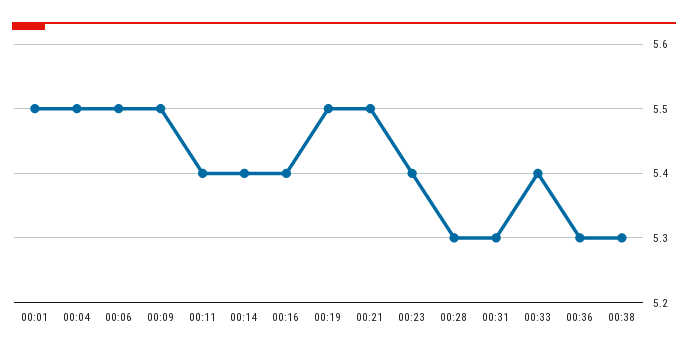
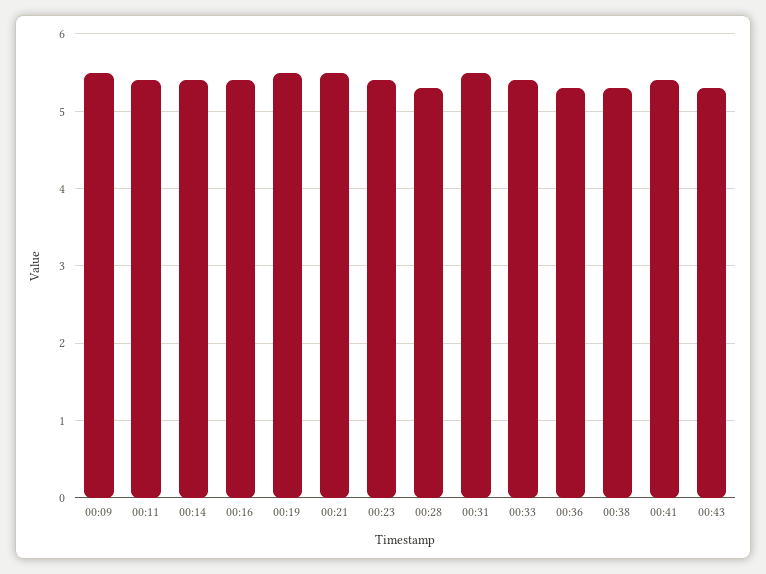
00:01: 5.5 -> none
00:04: 5.5 -> none
00:06: 5.5 -> none
00:31: 5.3 -> 5.5
00:41: none -> 5.4
00:43: none -> 5.3

